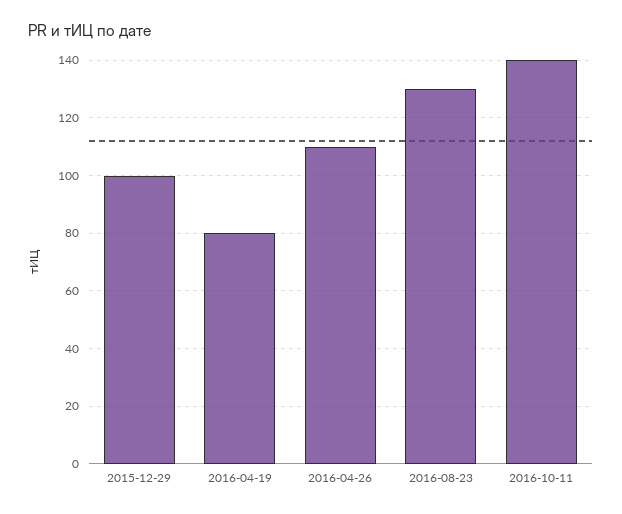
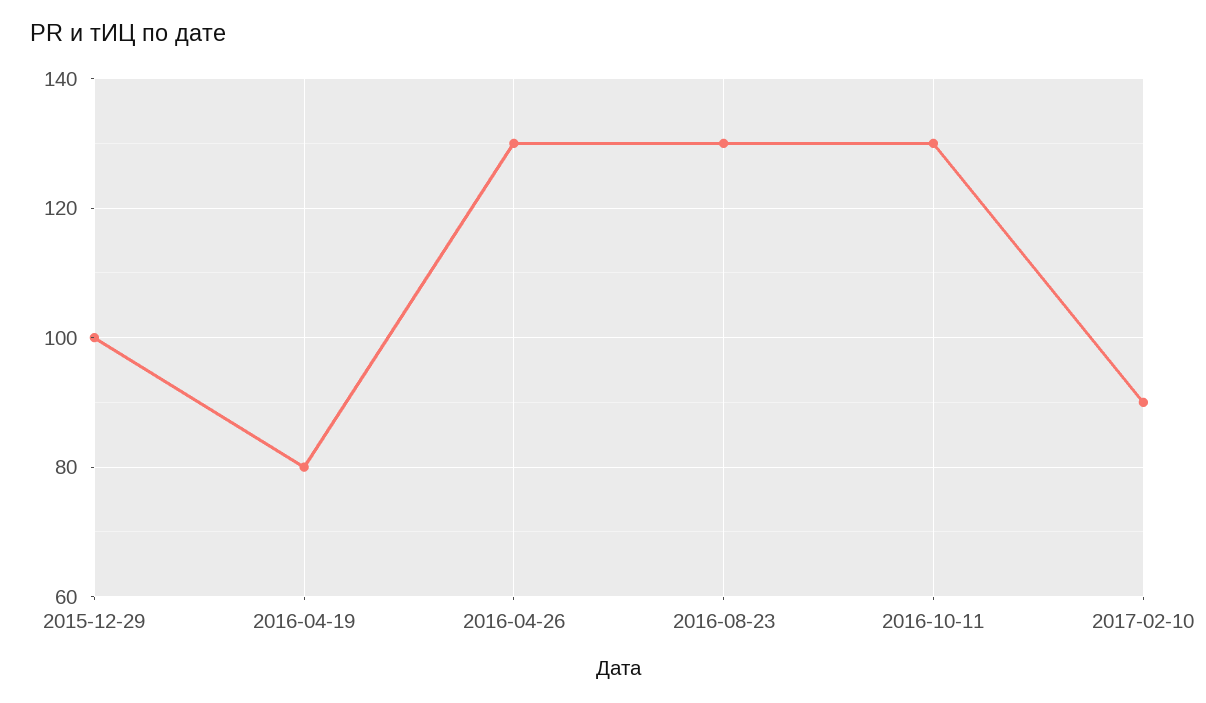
2016-04-26: 110 -> 130
2016-10-11: 140 -> 130
2017-02-10: none -> 90

